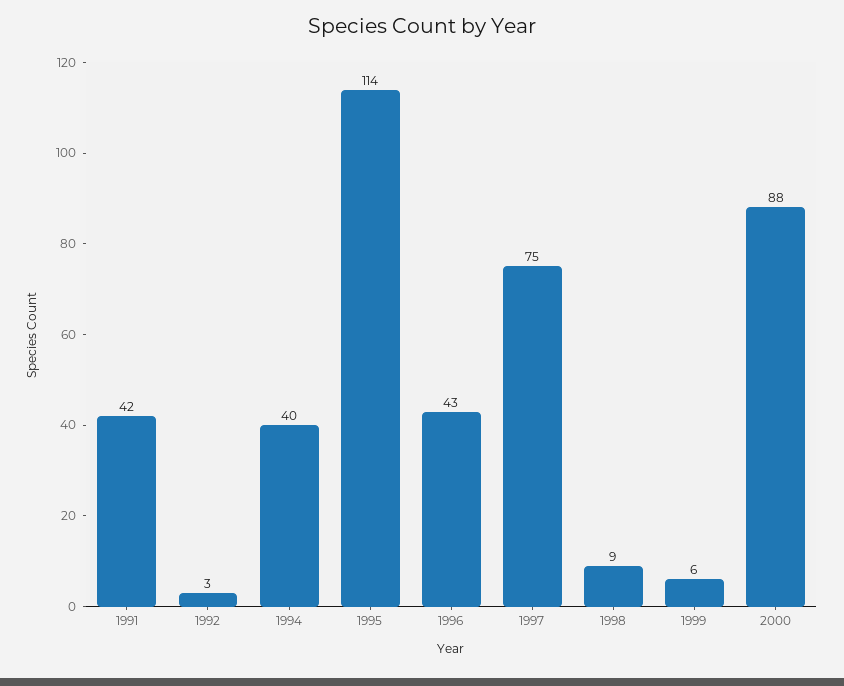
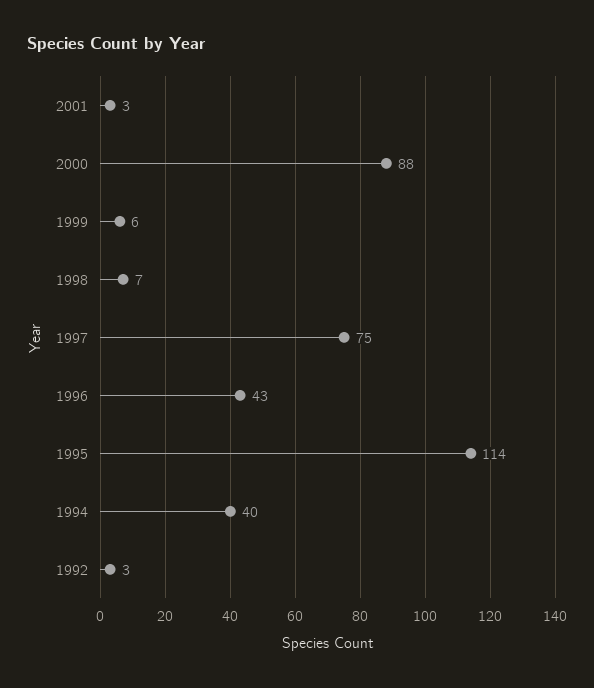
1991: 42 -> none
1998: 9 -> 7
2001: none -> 3

